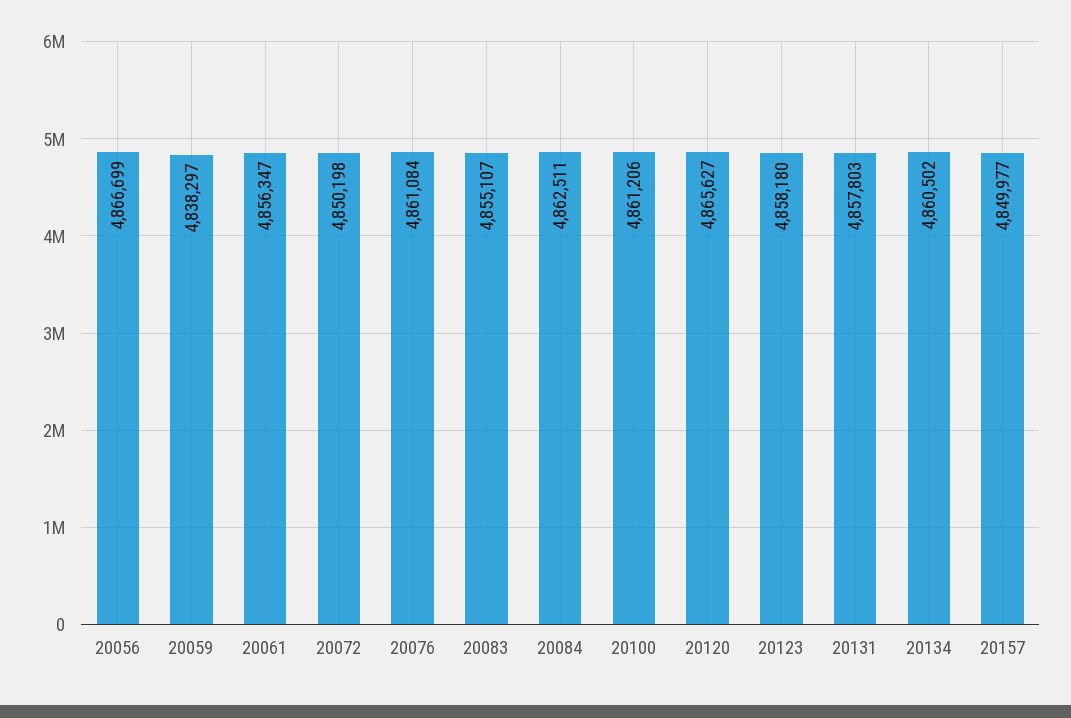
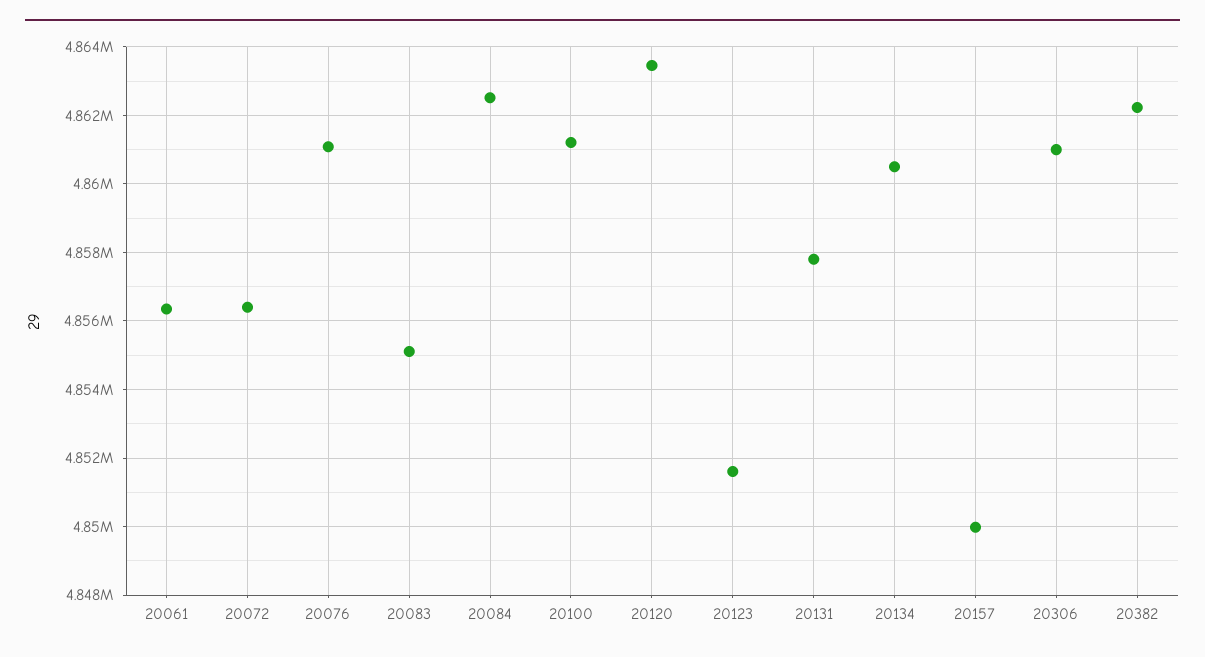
20056: 4866699 -> none
20059: 4838297 -> none
20072: 4850198 -> 4856400
20120: 4865627 -> 4863400
20123: 4858180 -> 4851600
20306: none -> 4861000
20382: none -> 4862200

